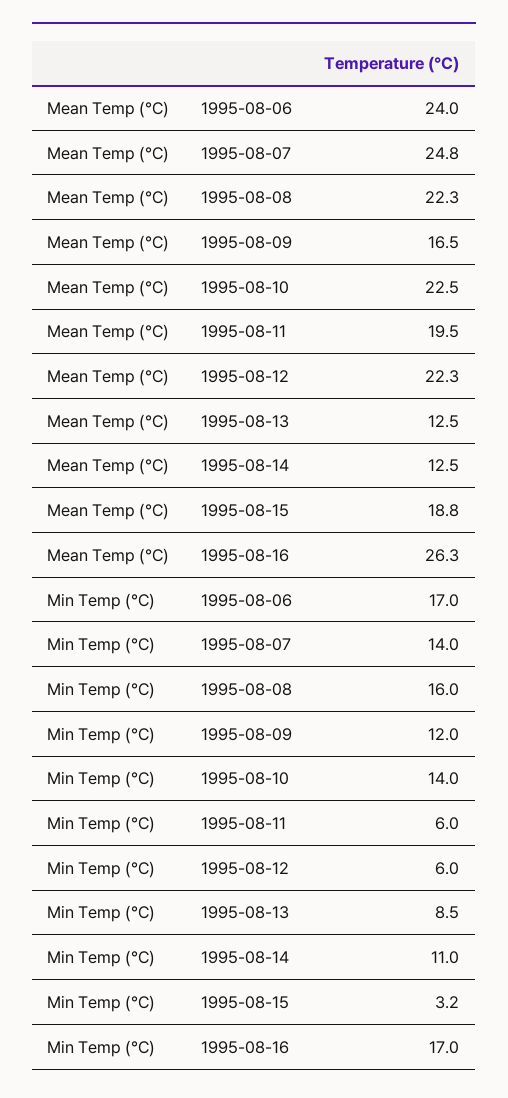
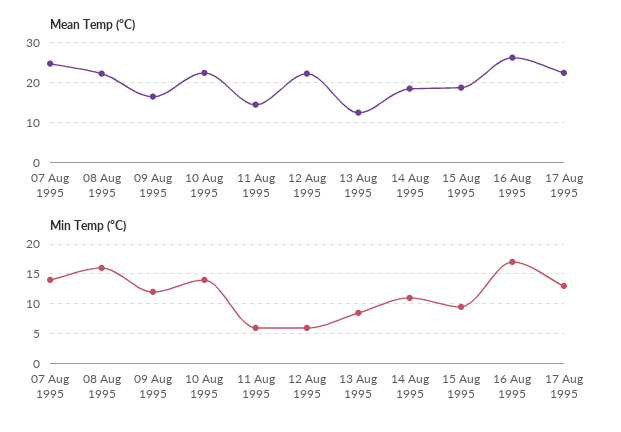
Mean Temp (°C), 1995-08-06: 24 -> none
Mean Temp (°C), 1995-08-11: 19.5 -> 14
Mean Temp (°C), 1995-08-14: 12.5 -> 18
Min Temp (°C), 1995-08-06: 17 -> none
Min Temp (°C), 1995-08-15: 3.2 -> 10
Mean Temp (°C), 17 Aug 1995: none -> 22
Min Temp (°C), 17 Aug 1995: none -> 12.5

